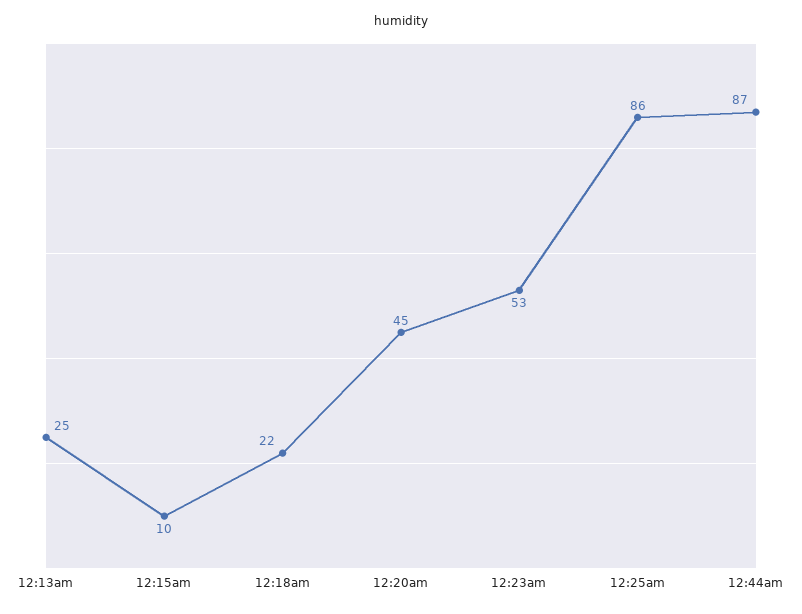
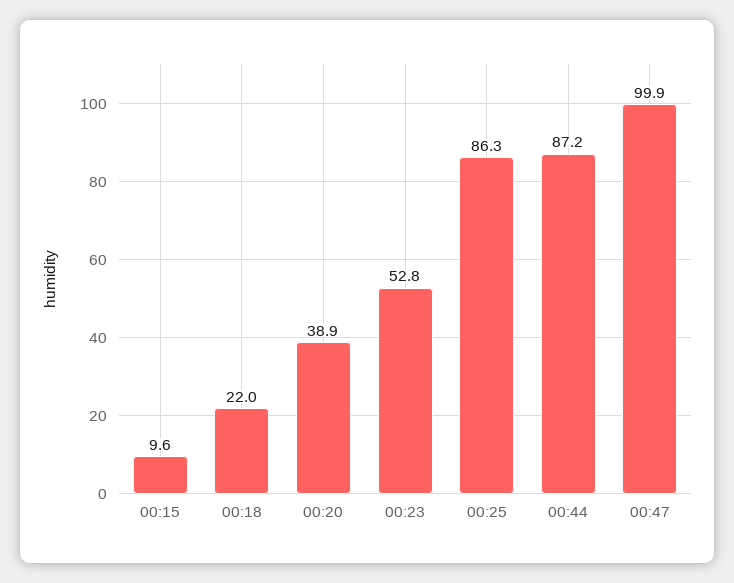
12:13am: 25 -> none
12:20am: 45 -> 38.9
00:47: none -> 99.9

